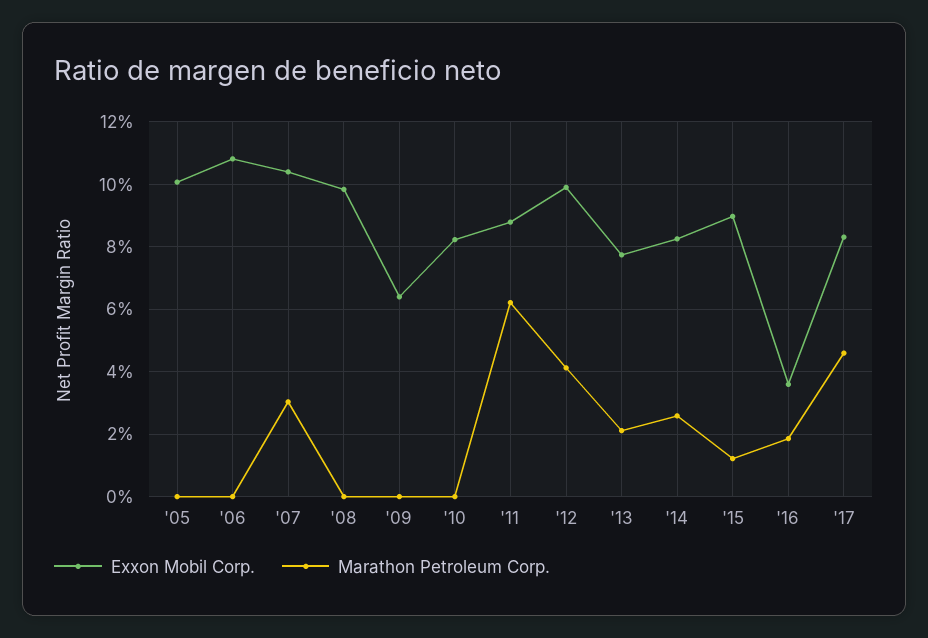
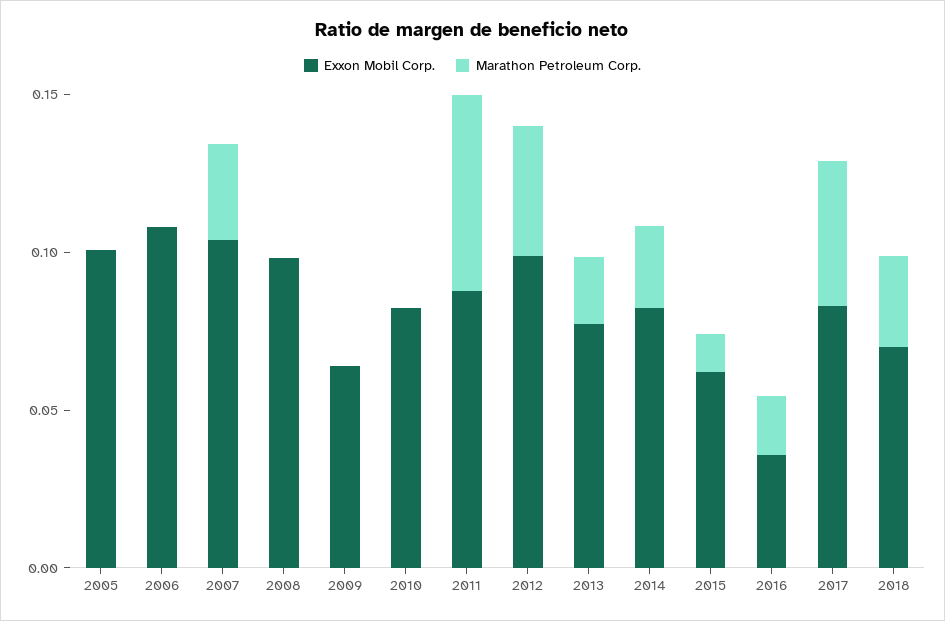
Exxon Mobil Corp., '15: 0.09 -> 0.06
Exxon Mobil Corp., 2018: none -> 0.07
Marathon Petroleum Corp., 2018: none -> 0.03

